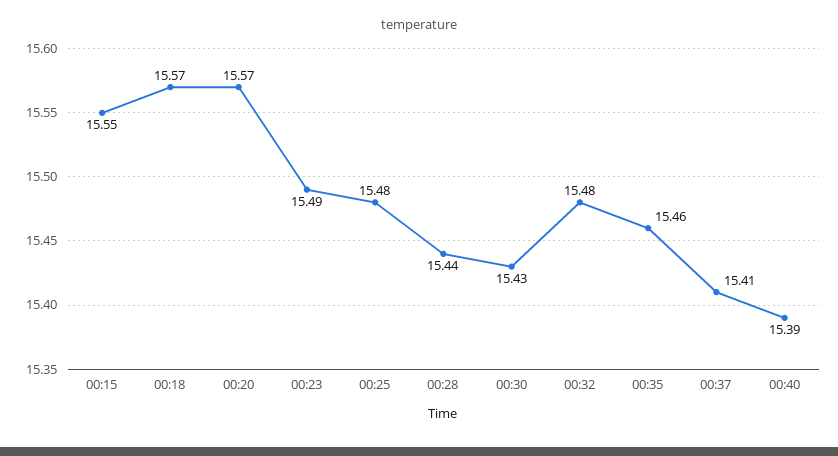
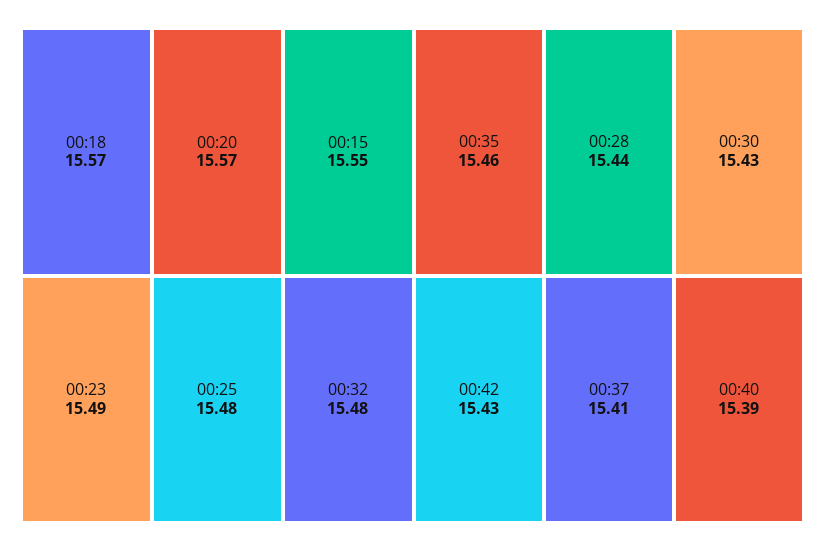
00:42: none -> 15.43

